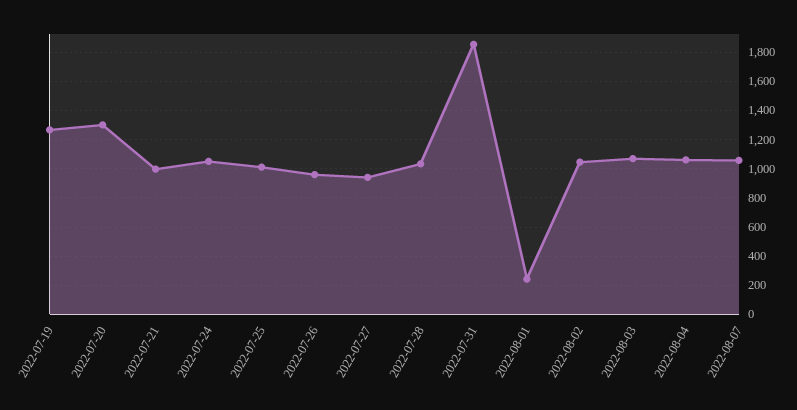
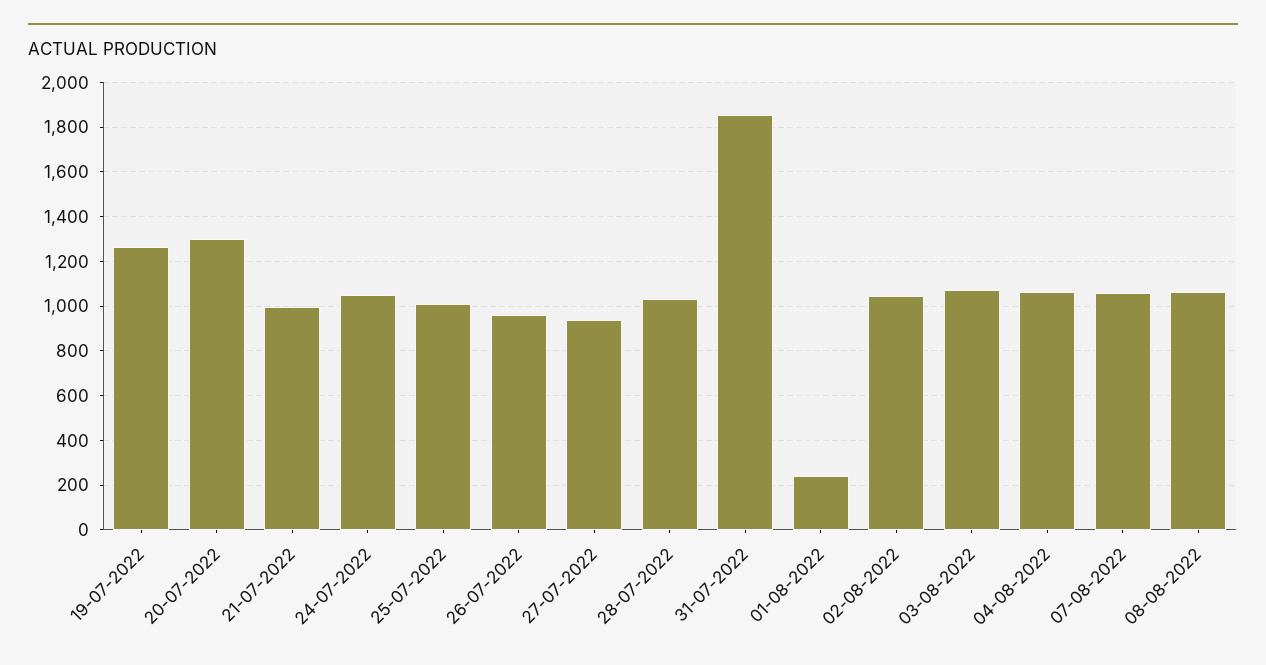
08-08-2022: none -> 1050

